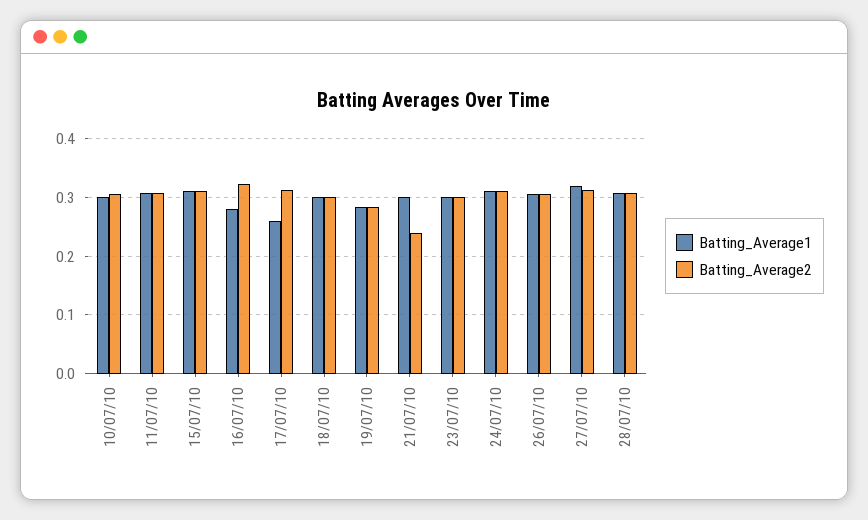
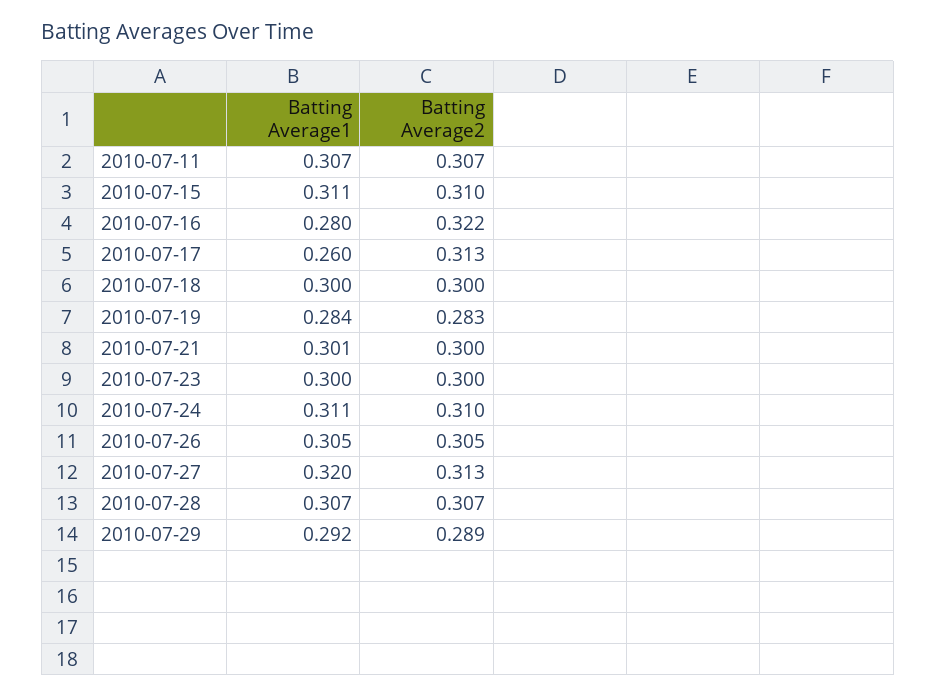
Batting_Average1, 10/07/10: 0.3 -> none
Batting_Average2, 10/07/10: 0.3 -> none
Batting_Average2, 21/07/10: 0.24 -> 0.3
Batting_Average1, 2010-07-29: none -> 0.292
Batting_Average2, 2010-07-29: none -> 0.289

